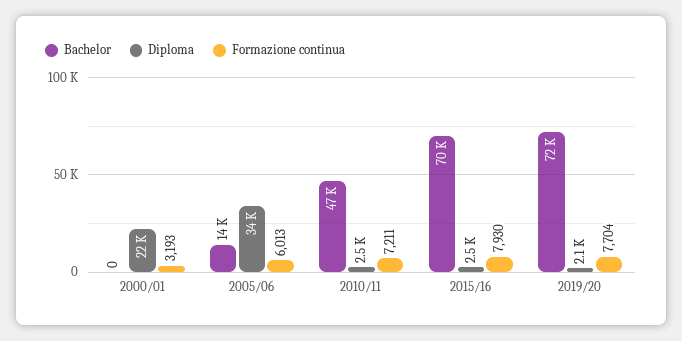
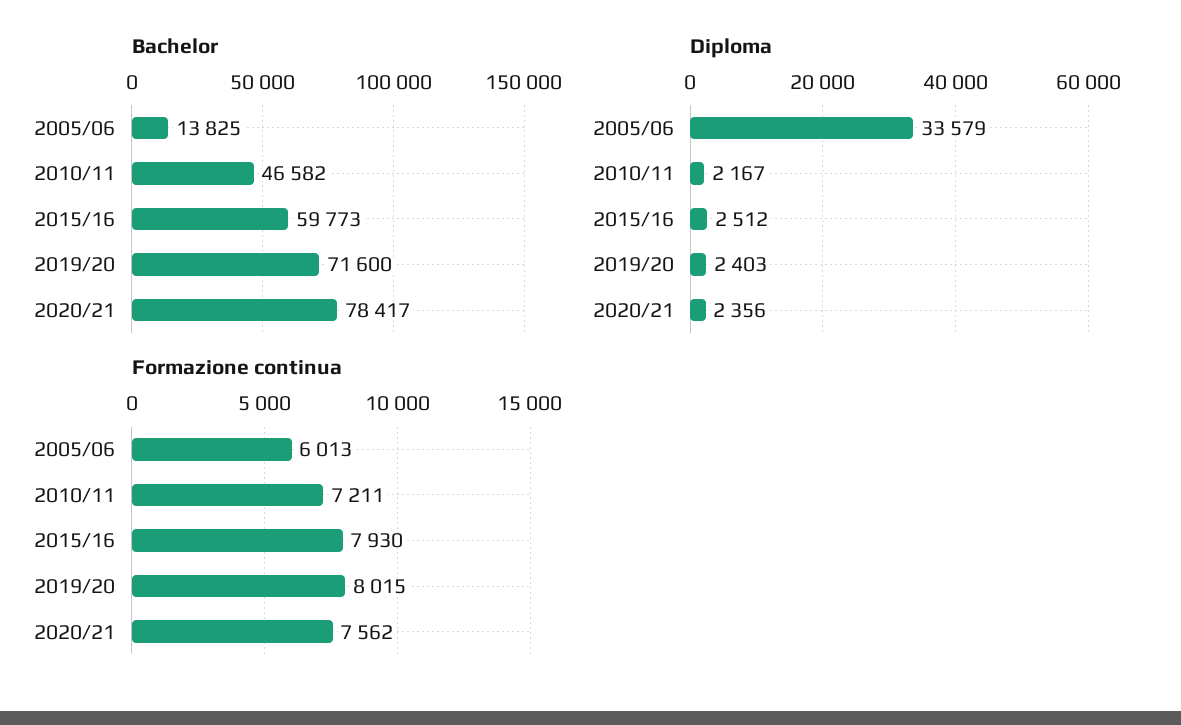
Bachelor, 2000/01: 0 -> none
Diploma, 2000/01: 22000 -> none
Formazione continua, 2000/01: 3193 -> none
Diploma, 2010/11: 2500 -> 2167
Bachelor, 2015/16: 70000 -> 59773
Diploma, 2019/20: 2100 -> 2403
Formazione continua, 2019/20: 7704 -> 8015
Bachelor, 2020/21: none -> 78417
Diploma, 2020/21: none -> 2356
Formazione continua, 2020/21: none -> 7562

